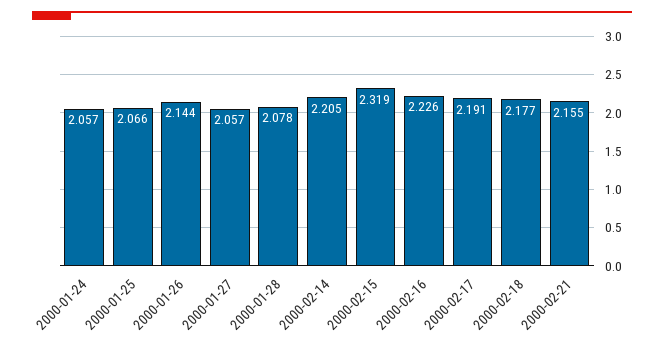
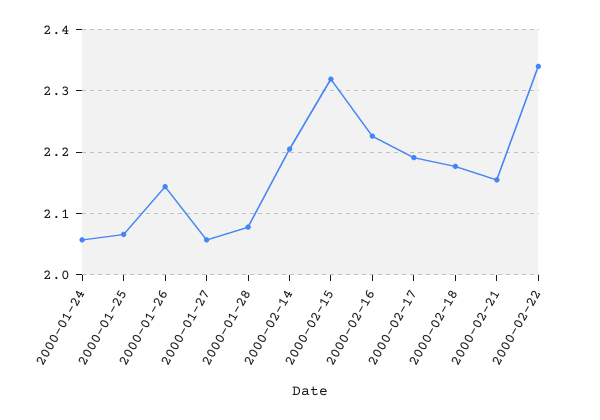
2000-02-22: none -> 2.34

